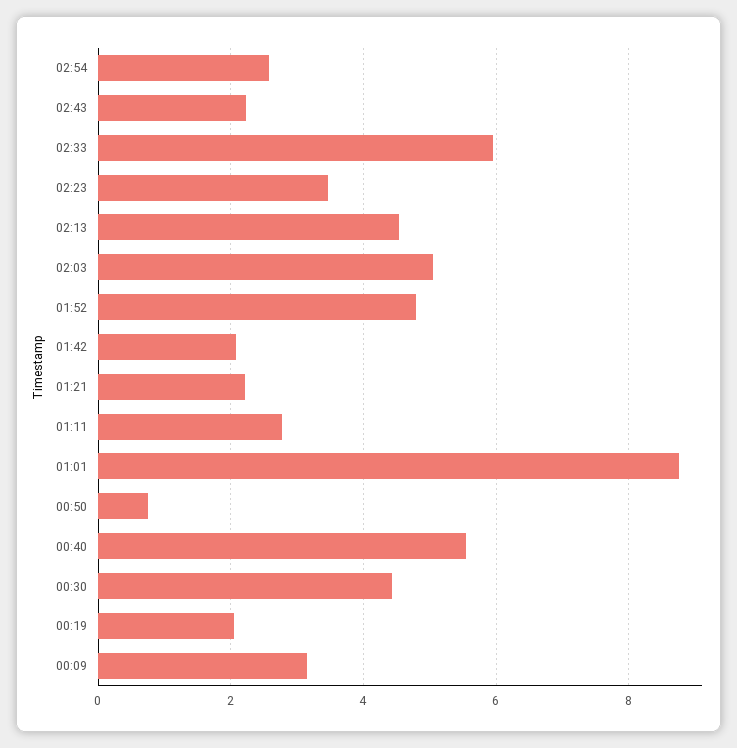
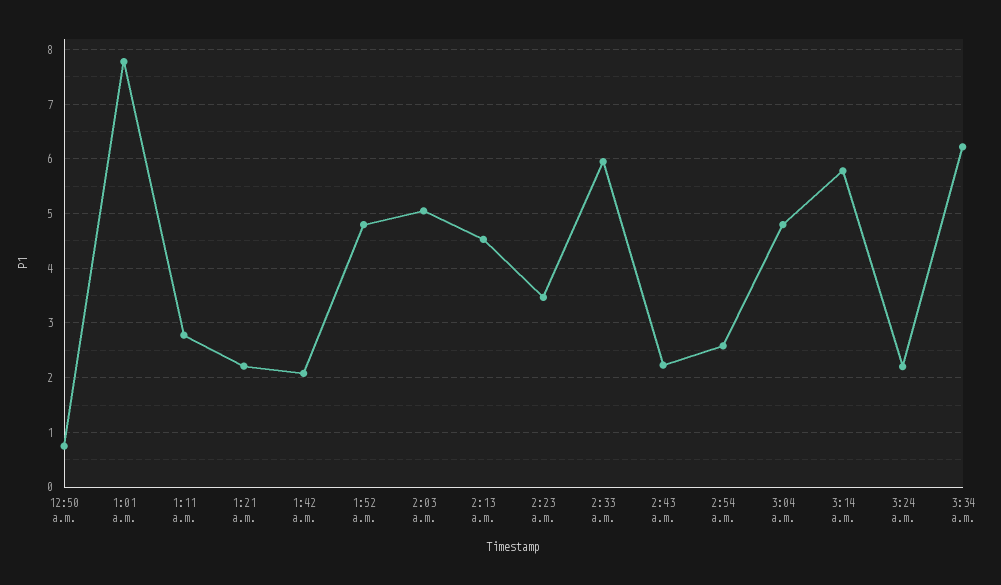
01:01: 8.8 -> 7.8
00:40: 5.6 -> none
00:30: 4.4 -> none
00:19: 2 -> none
00:09: 3.2 -> none
3:04 a.m.: none -> 4.8
3:14 a.m.: none -> 5.8
3:24 a.m.: none -> 2.2
3:34 a.m.: none -> 6.2

